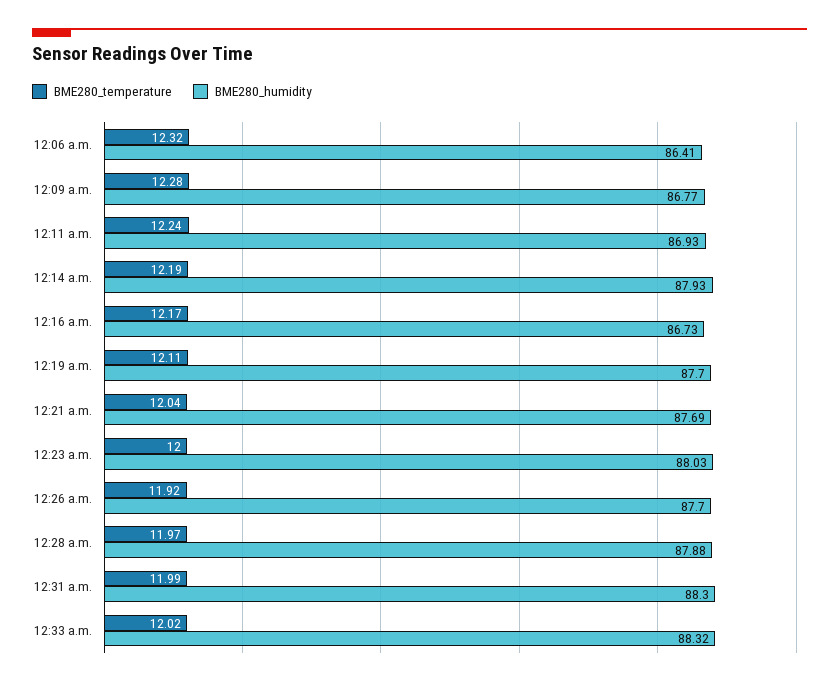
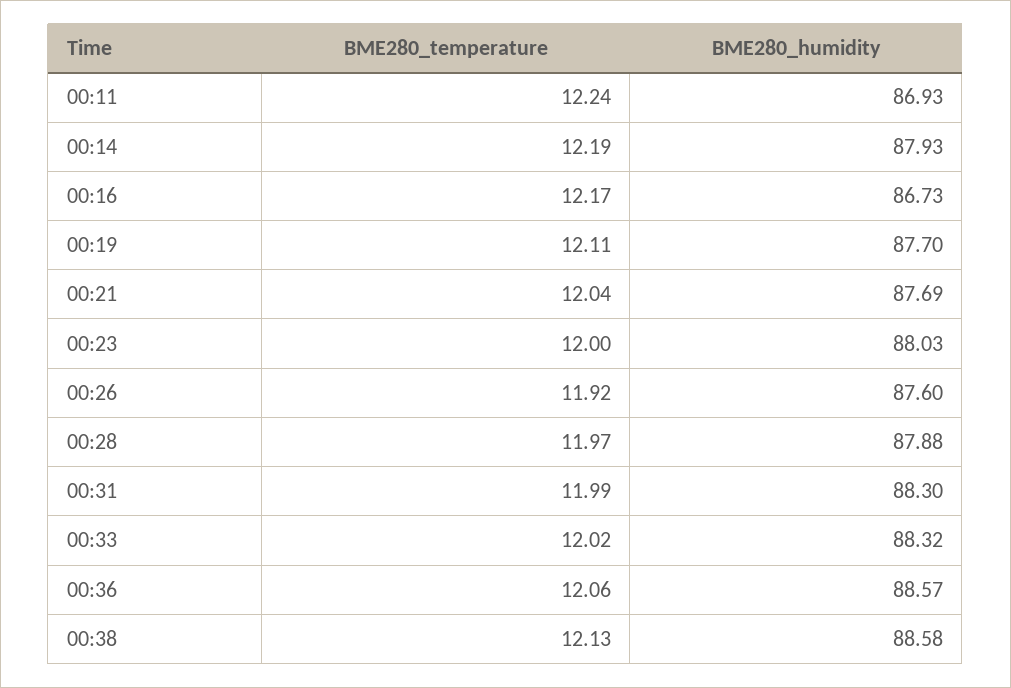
BME280_temperature, 12:06 a.m.: 12.32 -> none
BME280_humidity, 12:06 a.m.: 86.41 -> none
BME280_temperature, 12:09 a.m.: 12.28 -> none
BME280_humidity, 12:09 a.m.: 86.77 -> none
BME280_humidity, 12:26 a.m.: 87.7 -> 87.6
BME280_temperature, 00:36: none -> 12.06
BME280_humidity, 00:36: none -> 88.57
BME280_temperature, 00:38: none -> 12.13
BME280_humidity, 00:38: none -> 88.58

